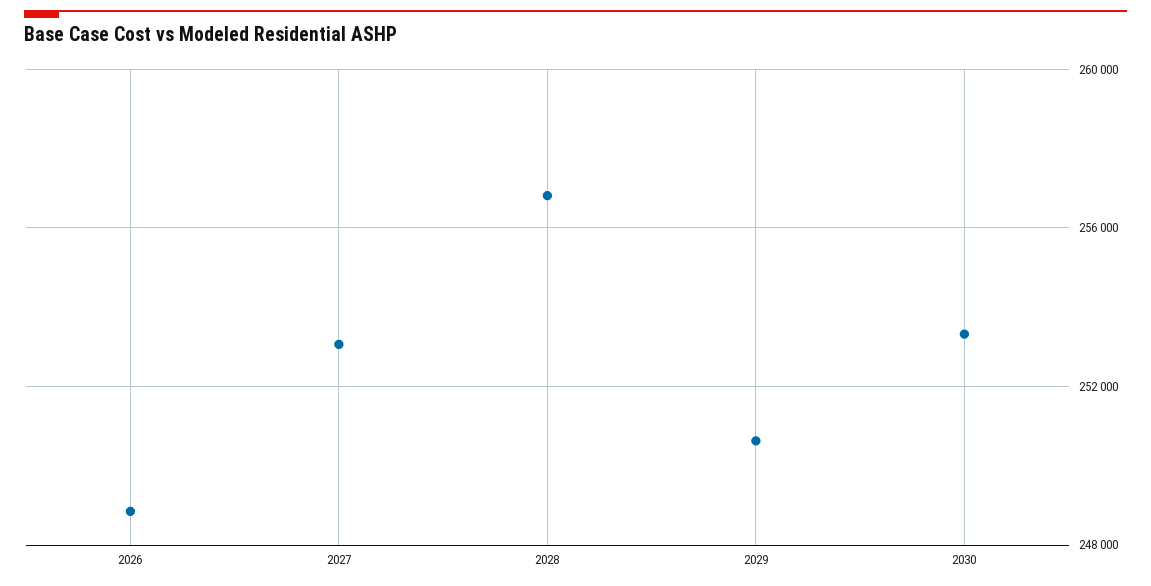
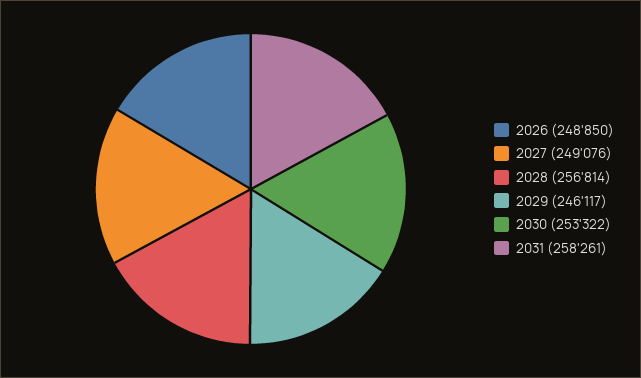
2027: 253000 -> 249076
2029: 250500 -> 246117
2031: none -> 258261

